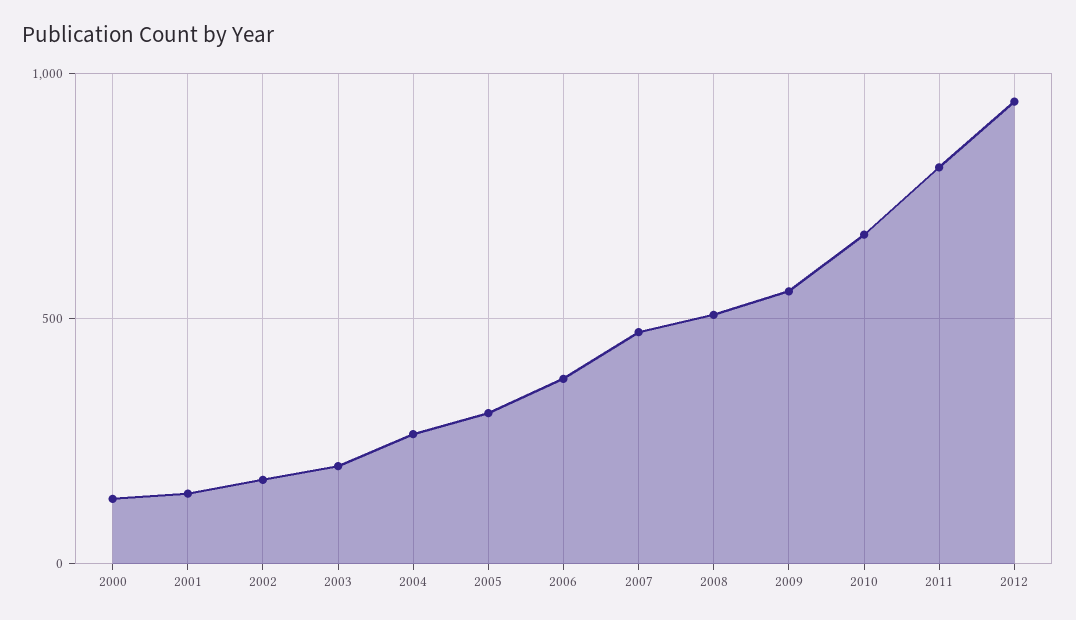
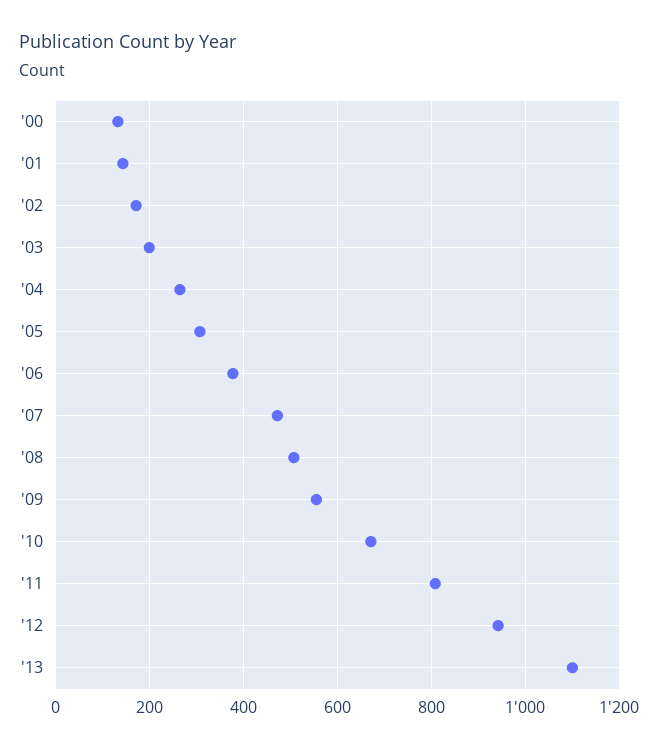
'13: none -> 1100

